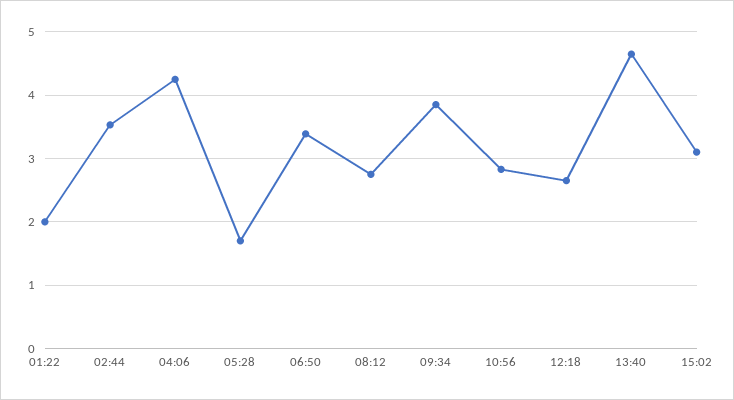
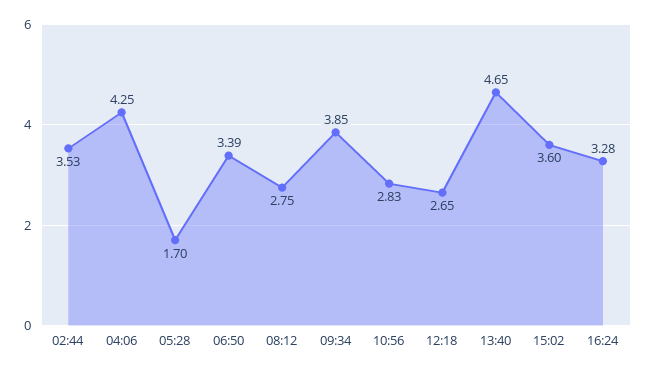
01:22: 2 -> none
15:02: 3.1 -> 3.6
16:24: none -> 3.28

